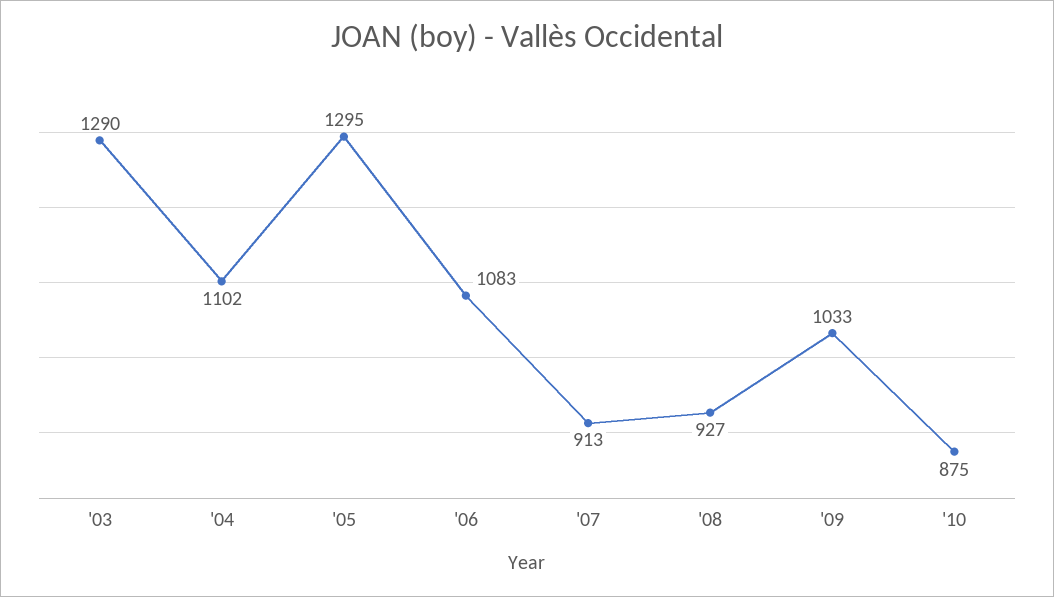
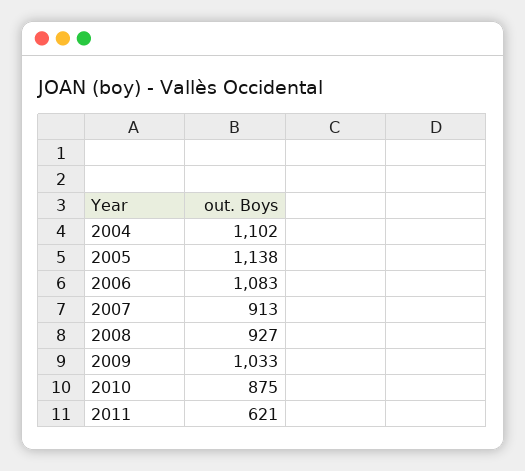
'03: 1290 -> none
'05: 1295 -> 1138
2011: none -> 621

